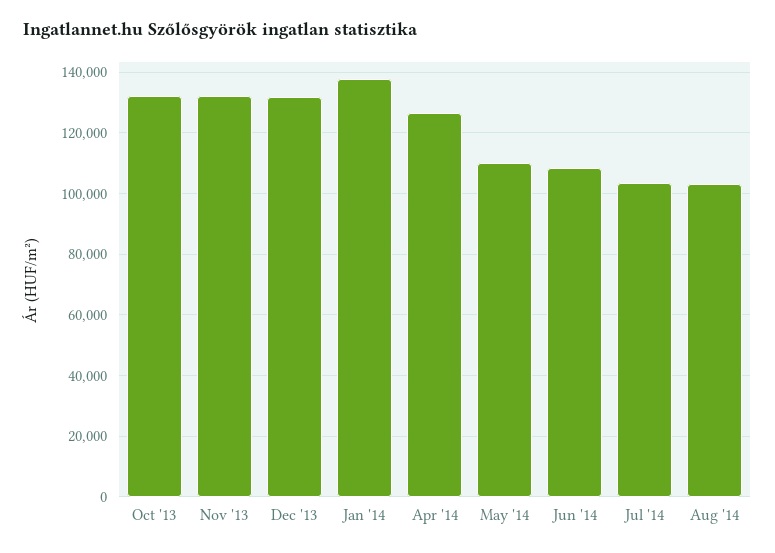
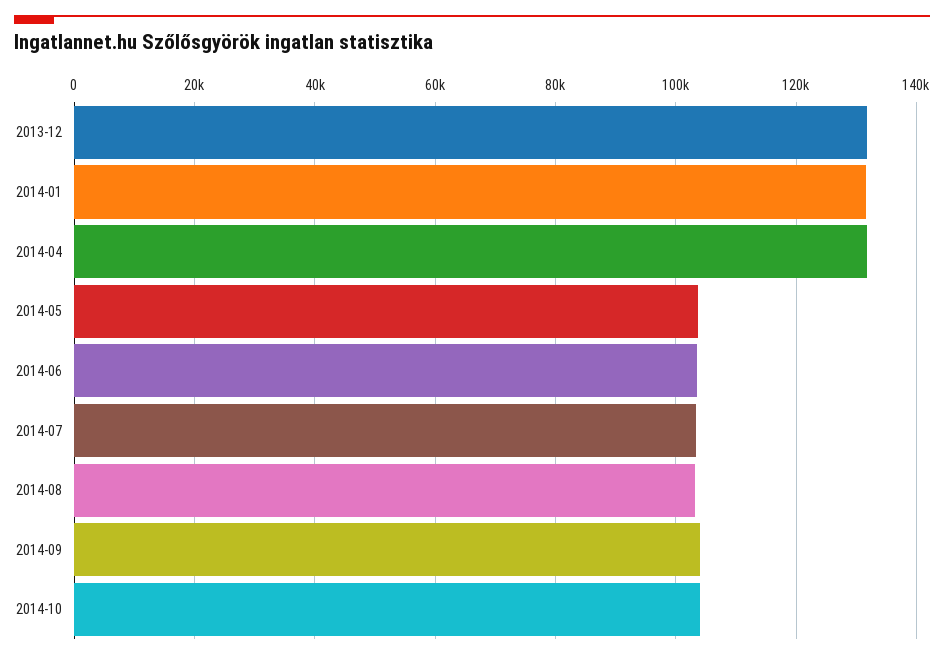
Oct '13: 132000 -> none
Nov '13: 132000 -> none
Jan '14: 138000 -> 132000
Apr '14: 126000 -> 132000
May '14: 110000 -> 104000
Jun '14: 108000 -> 104000
2014-09: none -> 104000
2014-10: none -> 104000

